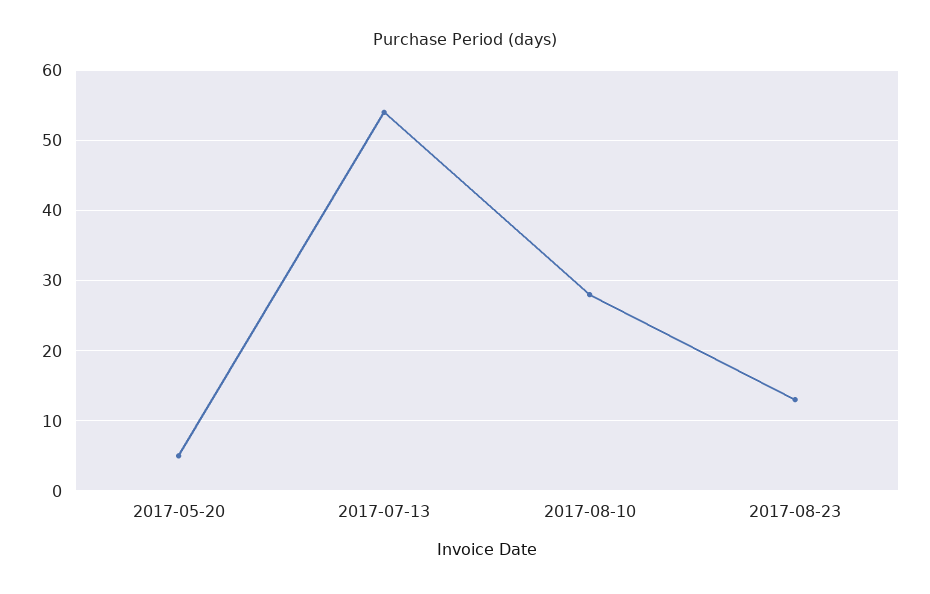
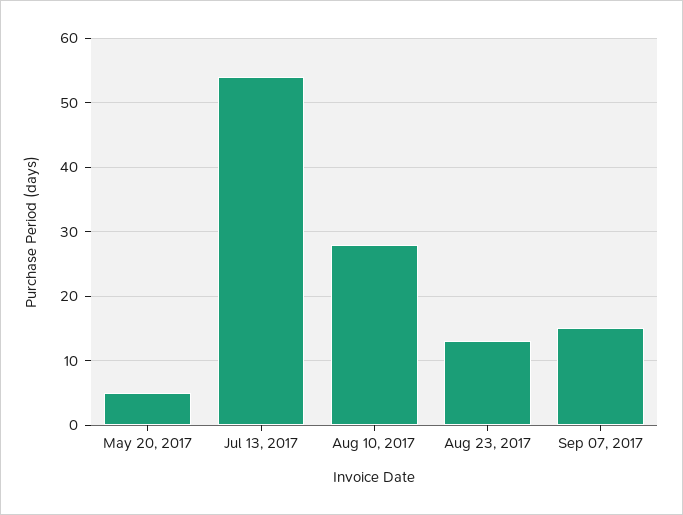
Sep 07, 2017: none -> 15

